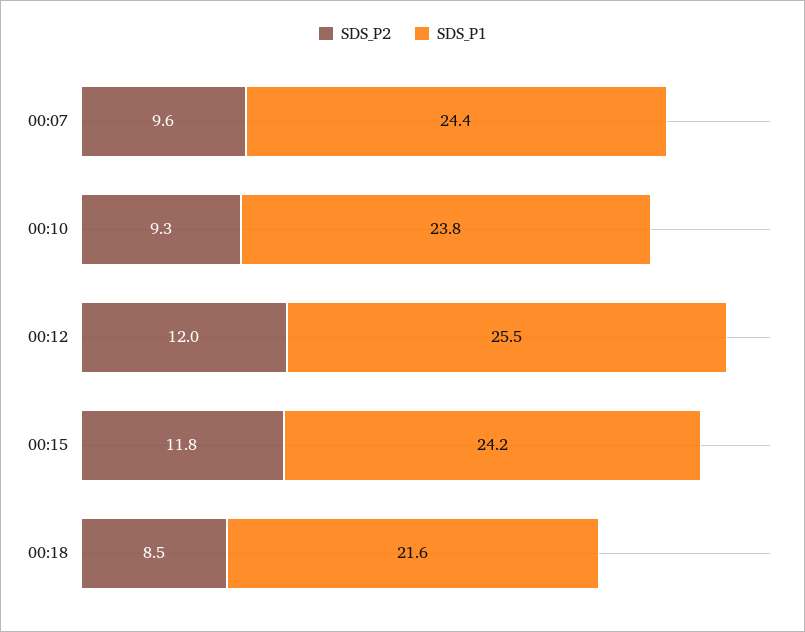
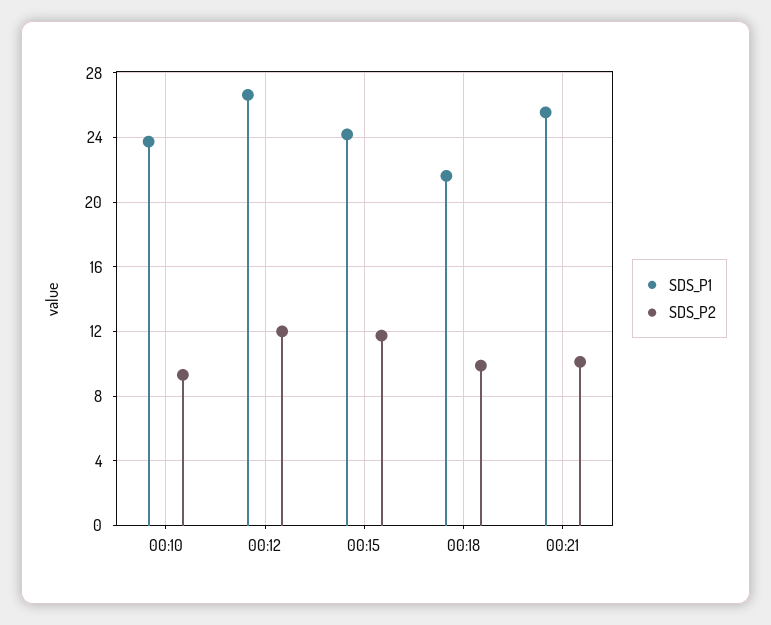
SDS_P2, 00:07: 9.6 -> none
SDS_P1, 00:07: 24.4 -> none
SDS_P1, 00:12: 25.5 -> 26.5
SDS_P2, 00:18: 8.5 -> 10
SDS_P1, 00:21: none -> 25.5
SDS_P2, 00:21: none -> 10

